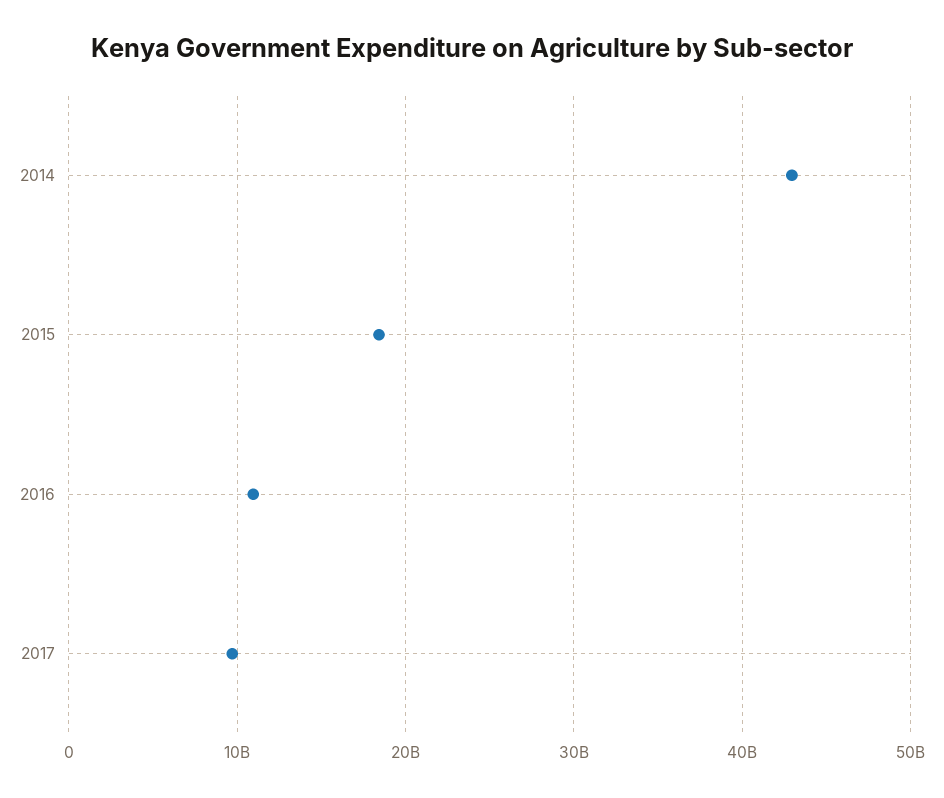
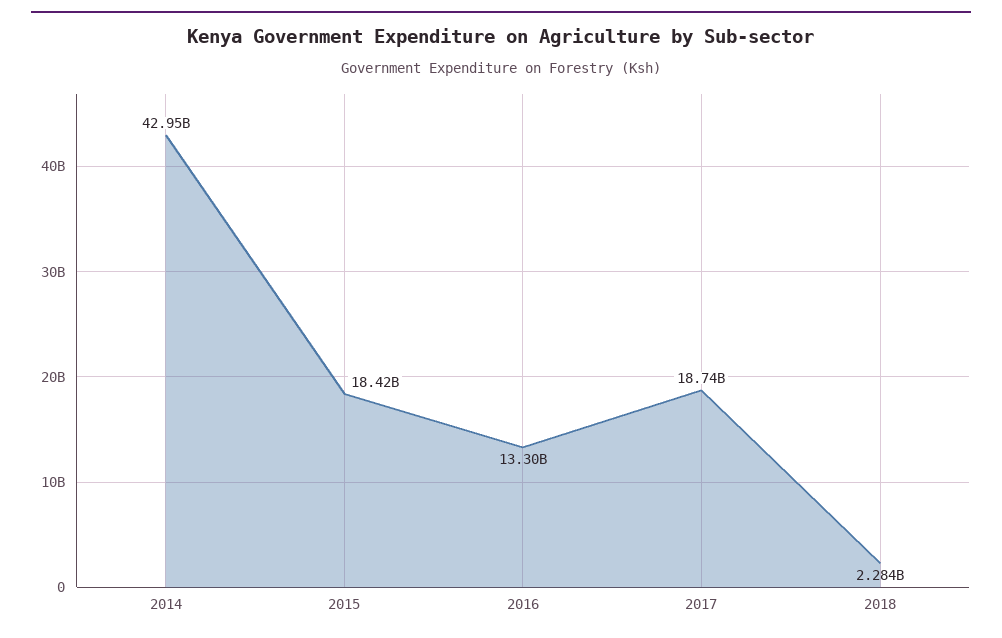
2016: 11000000000 -> 13300000000
2017: 10000000000 -> 18740000000
2018: none -> 2284000000

